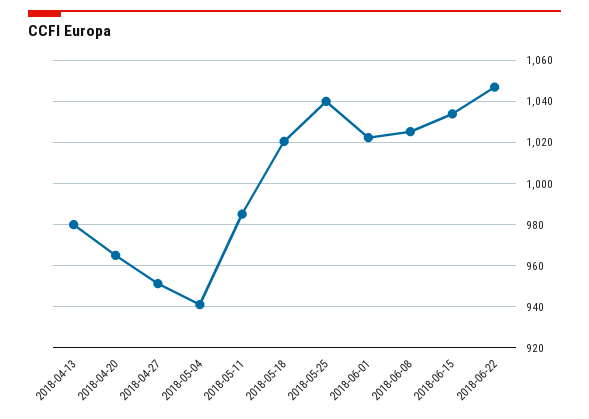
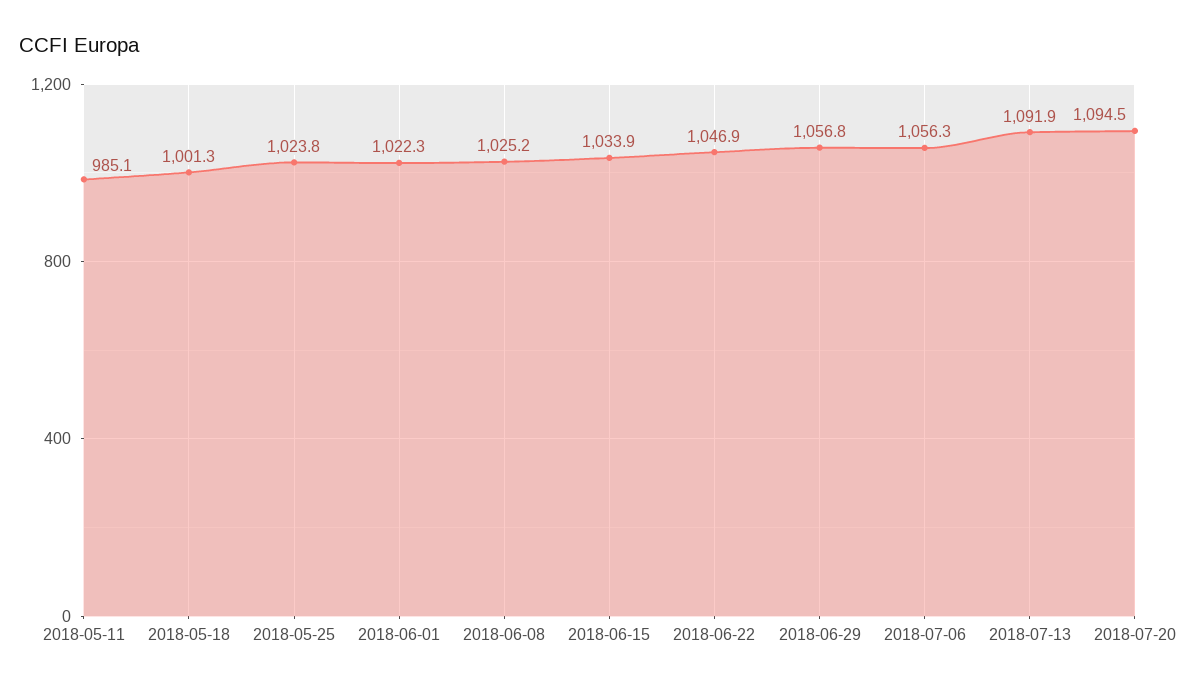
2018-04-13: 980 -> none
2018-04-20: 965 -> none
2018-04-27: 950 -> none
2018-05-04: 940 -> none
2018-05-18: 1020 -> 1001.3
2018-05-25: 1040 -> 1023.8
2018-06-29: none -> 1056.8
2018-07-06: none -> 1056.3
2018-07-13: none -> 1091.9
2018-07-20: none -> 1094.5

